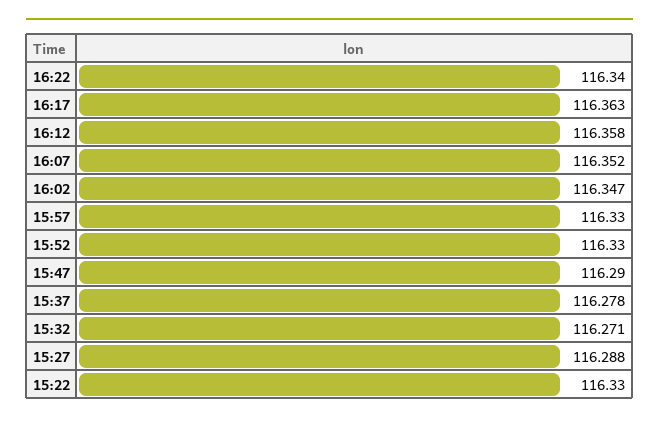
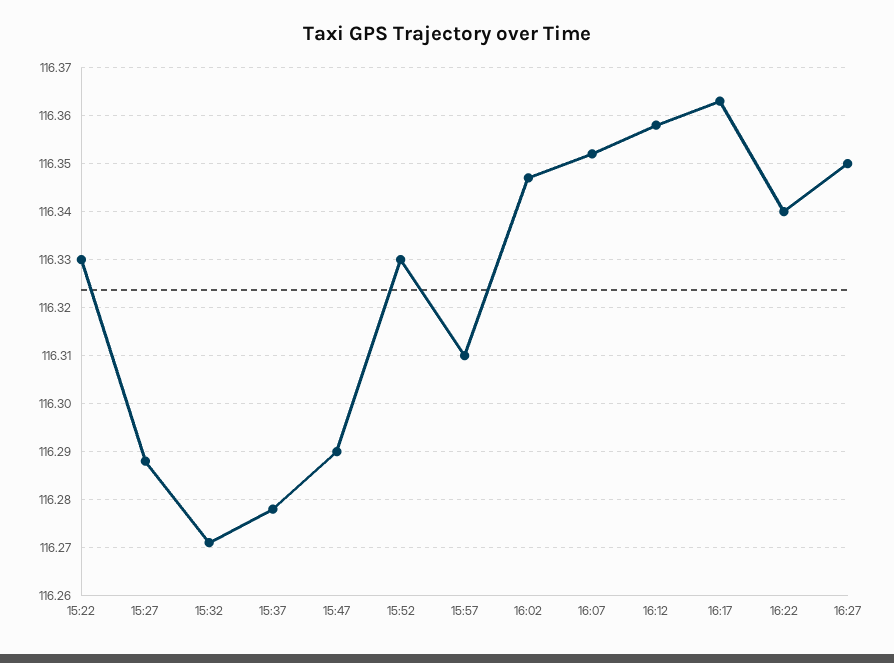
15:57: 116.33 -> 116.31
16:27: none -> 116.35

